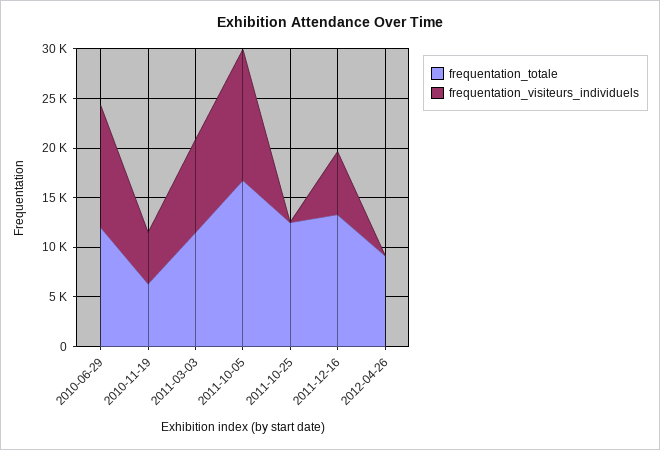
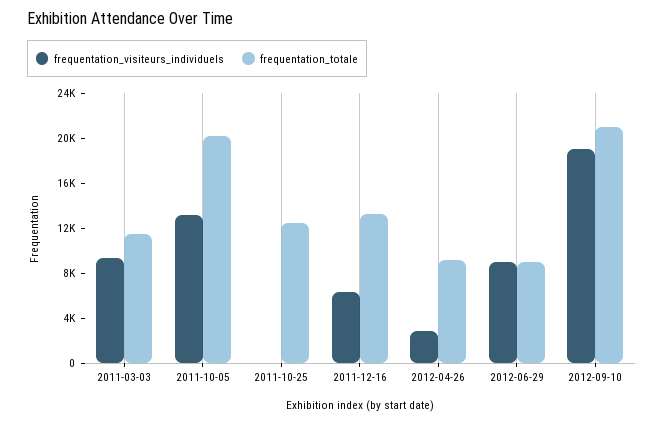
frequentation_totale, 2010-06-29: 12000 -> none
frequentation_visiteurs_individuels, 2010-06-29: 12000 -> none
frequentation_totale, 2010-11-19: 6000 -> none
frequentation_visiteurs_individuels, 2010-11-19: 5000 -> none
frequentation_totale, 2011-10-05: 17000 -> 20000
frequentation_visiteurs_individuels, 2012-04-26: 0 -> 3000
frequentation_visiteurs_individuels, 2012-06-29: none -> 9000
frequentation_totale, 2012-06-29: none -> 9000
frequentation_visiteurs_individuels, 2012-09-10: none -> 19000
frequentation_totale, 2012-09-10: none -> 21000

